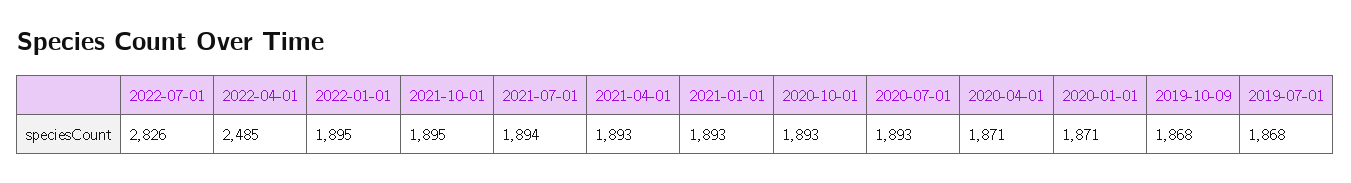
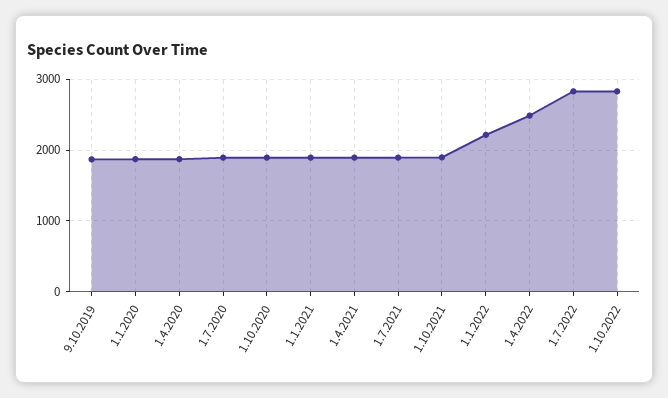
2022-01-01: 1895 -> 2200
2019-07-01: 1868 -> none
1.10.2022: none -> 2800

